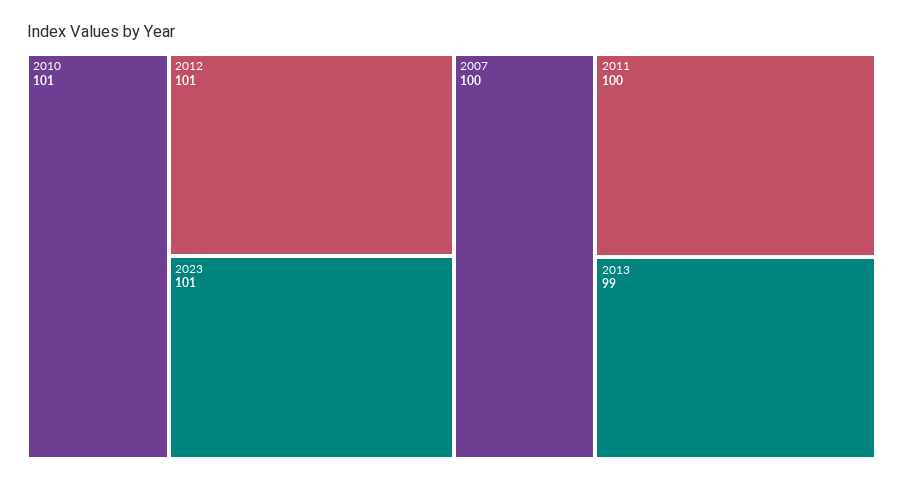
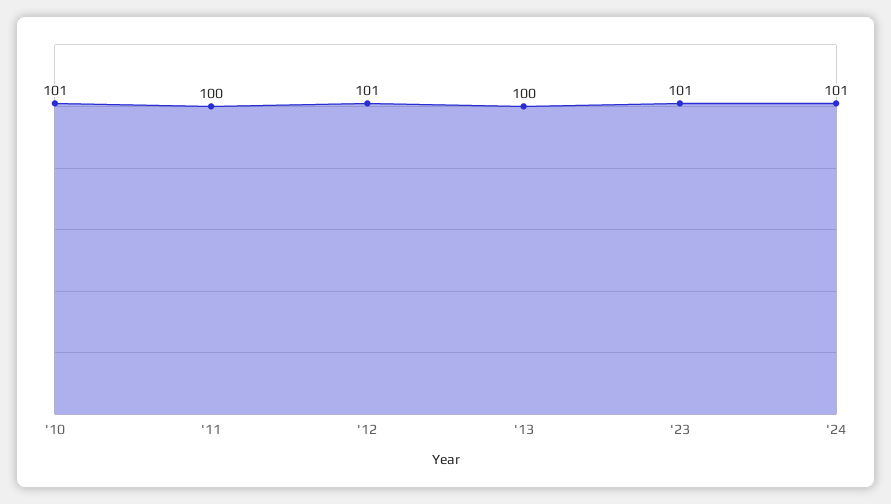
2007: 100 -> none
2013: 99 -> 100
'24: none -> 101

